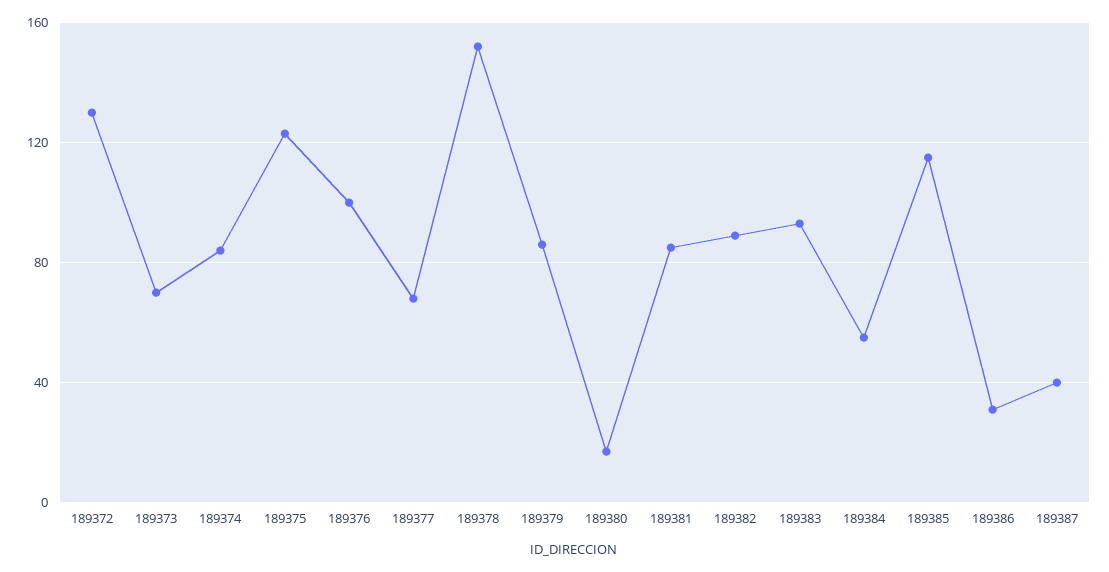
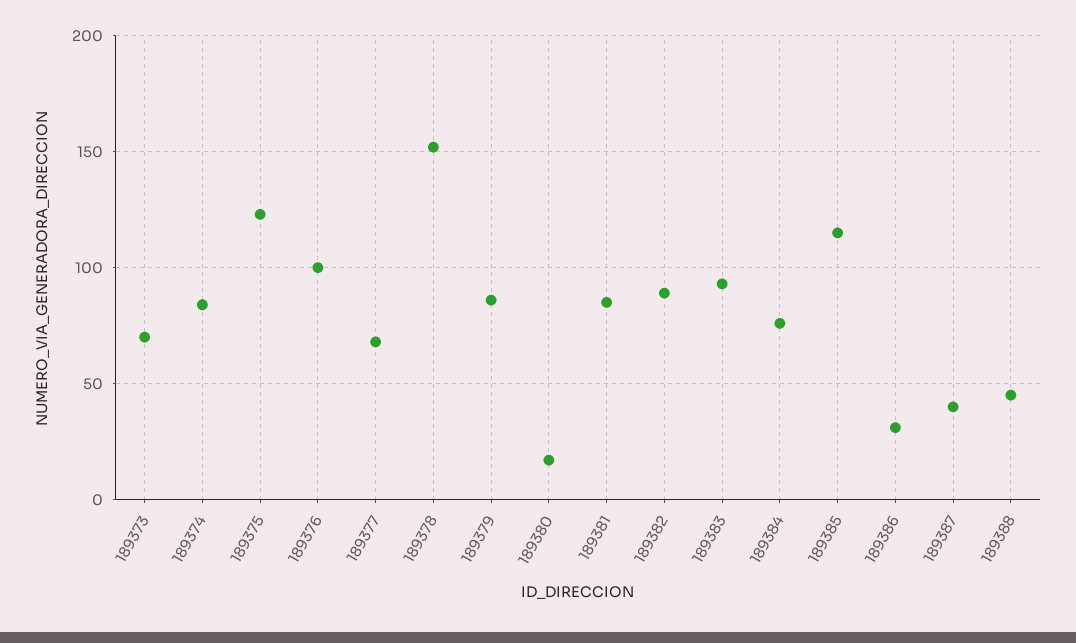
189372: 130 -> none
189384: 55 -> 75
189388: none -> 45

